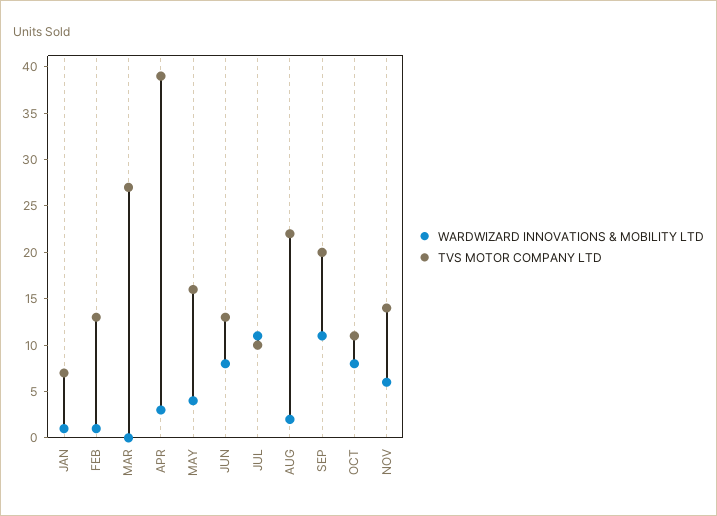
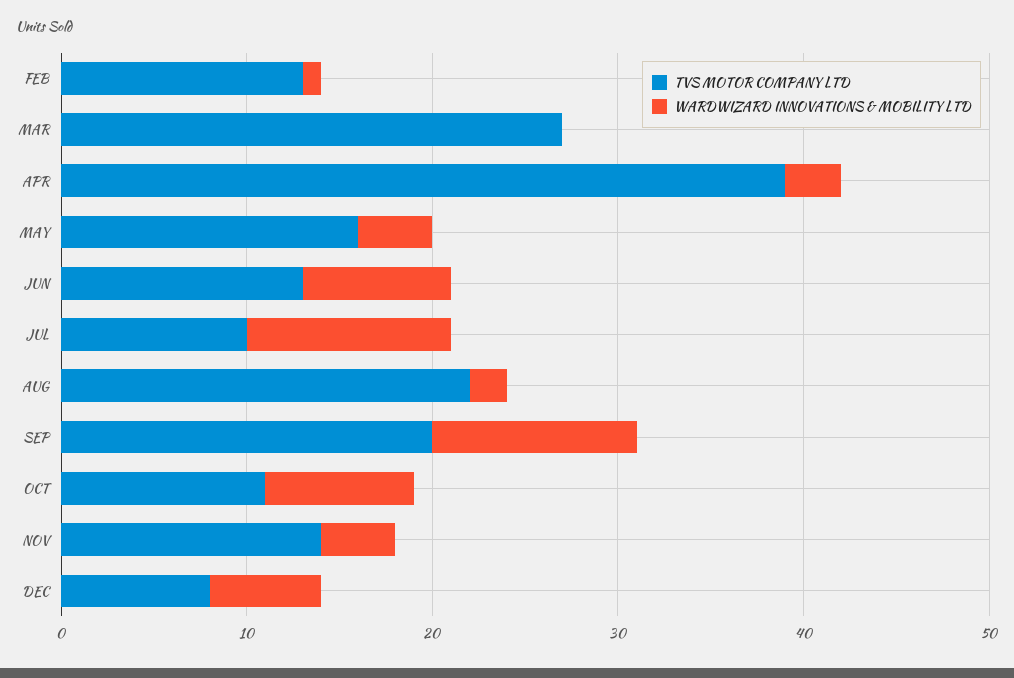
WARDWIZARD INNOVATIONS & MOBILITY LTD, JAN: 1 -> none
TVS MOTOR COMPANY LTD, JAN: 7 -> none
WARDWIZARD INNOVATIONS & MOBILITY LTD, NOV: 6 -> 4
TVS MOTOR COMPANY LTD, DEC: none -> 8
WARDWIZARD INNOVATIONS & MOBILITY LTD, DEC: none -> 6

